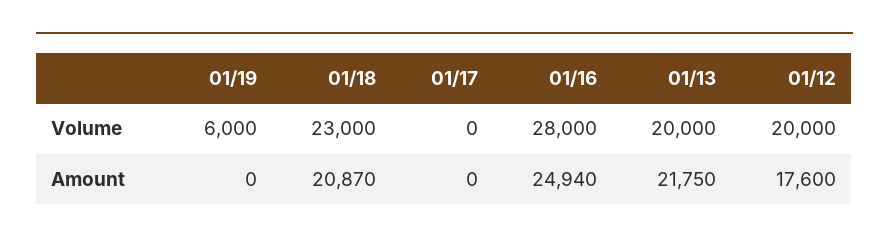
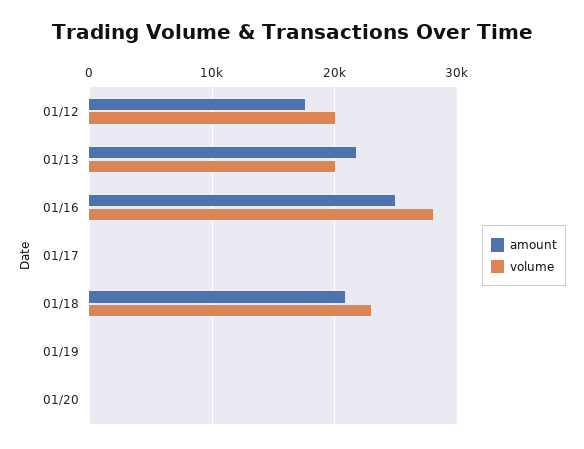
Volume, 01/19: 6000 -> 0
Amount, 01/20: none -> 0
Volume, 01/20: none -> 0

